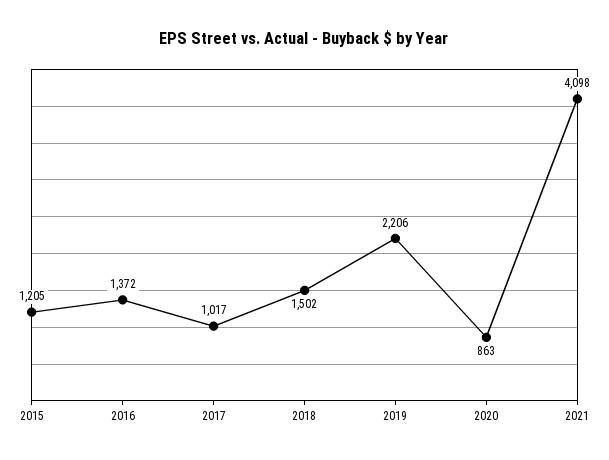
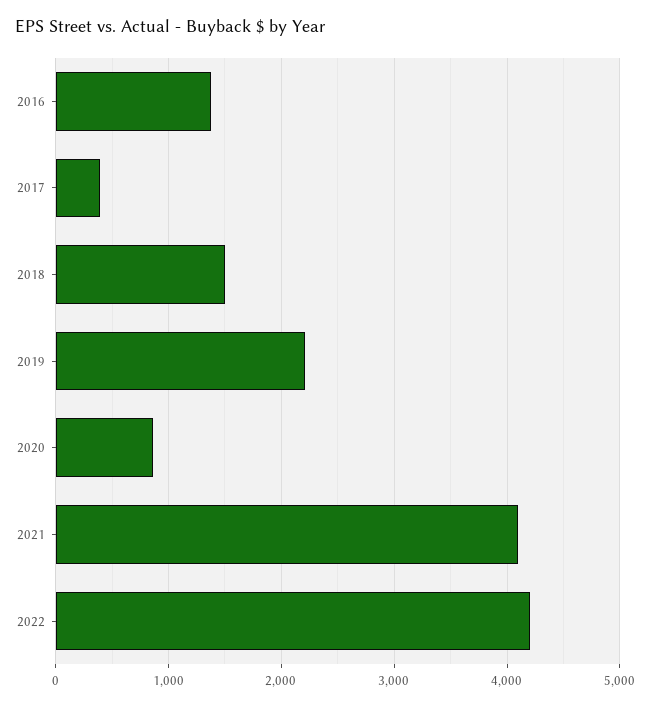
2015: 1205 -> none
2017: 1017 -> 400
2022: none -> 4200

